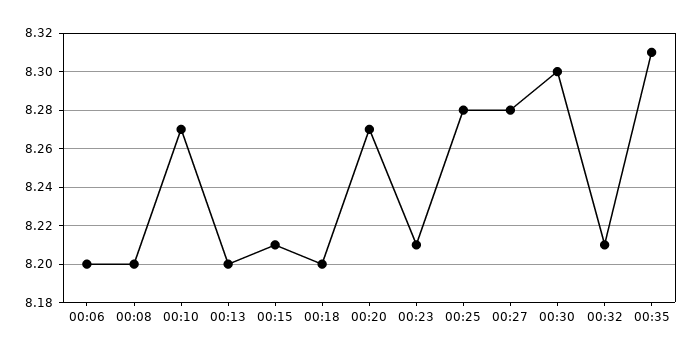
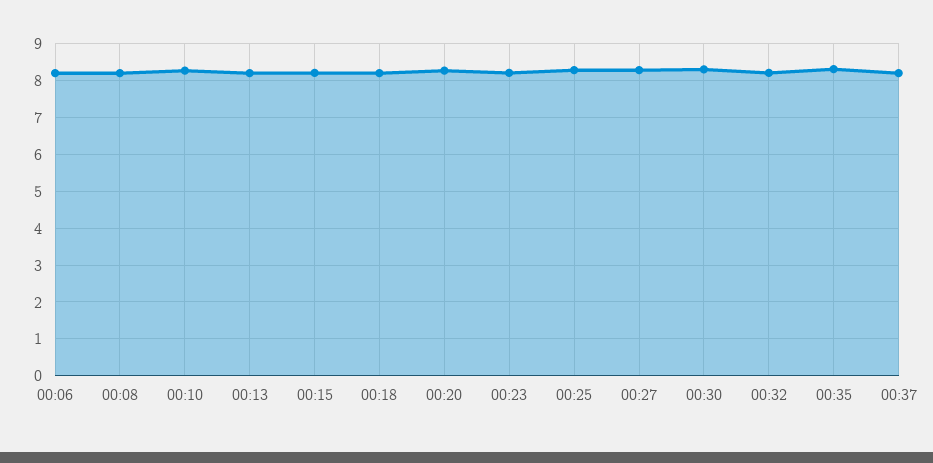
00:37: none -> 8.2

